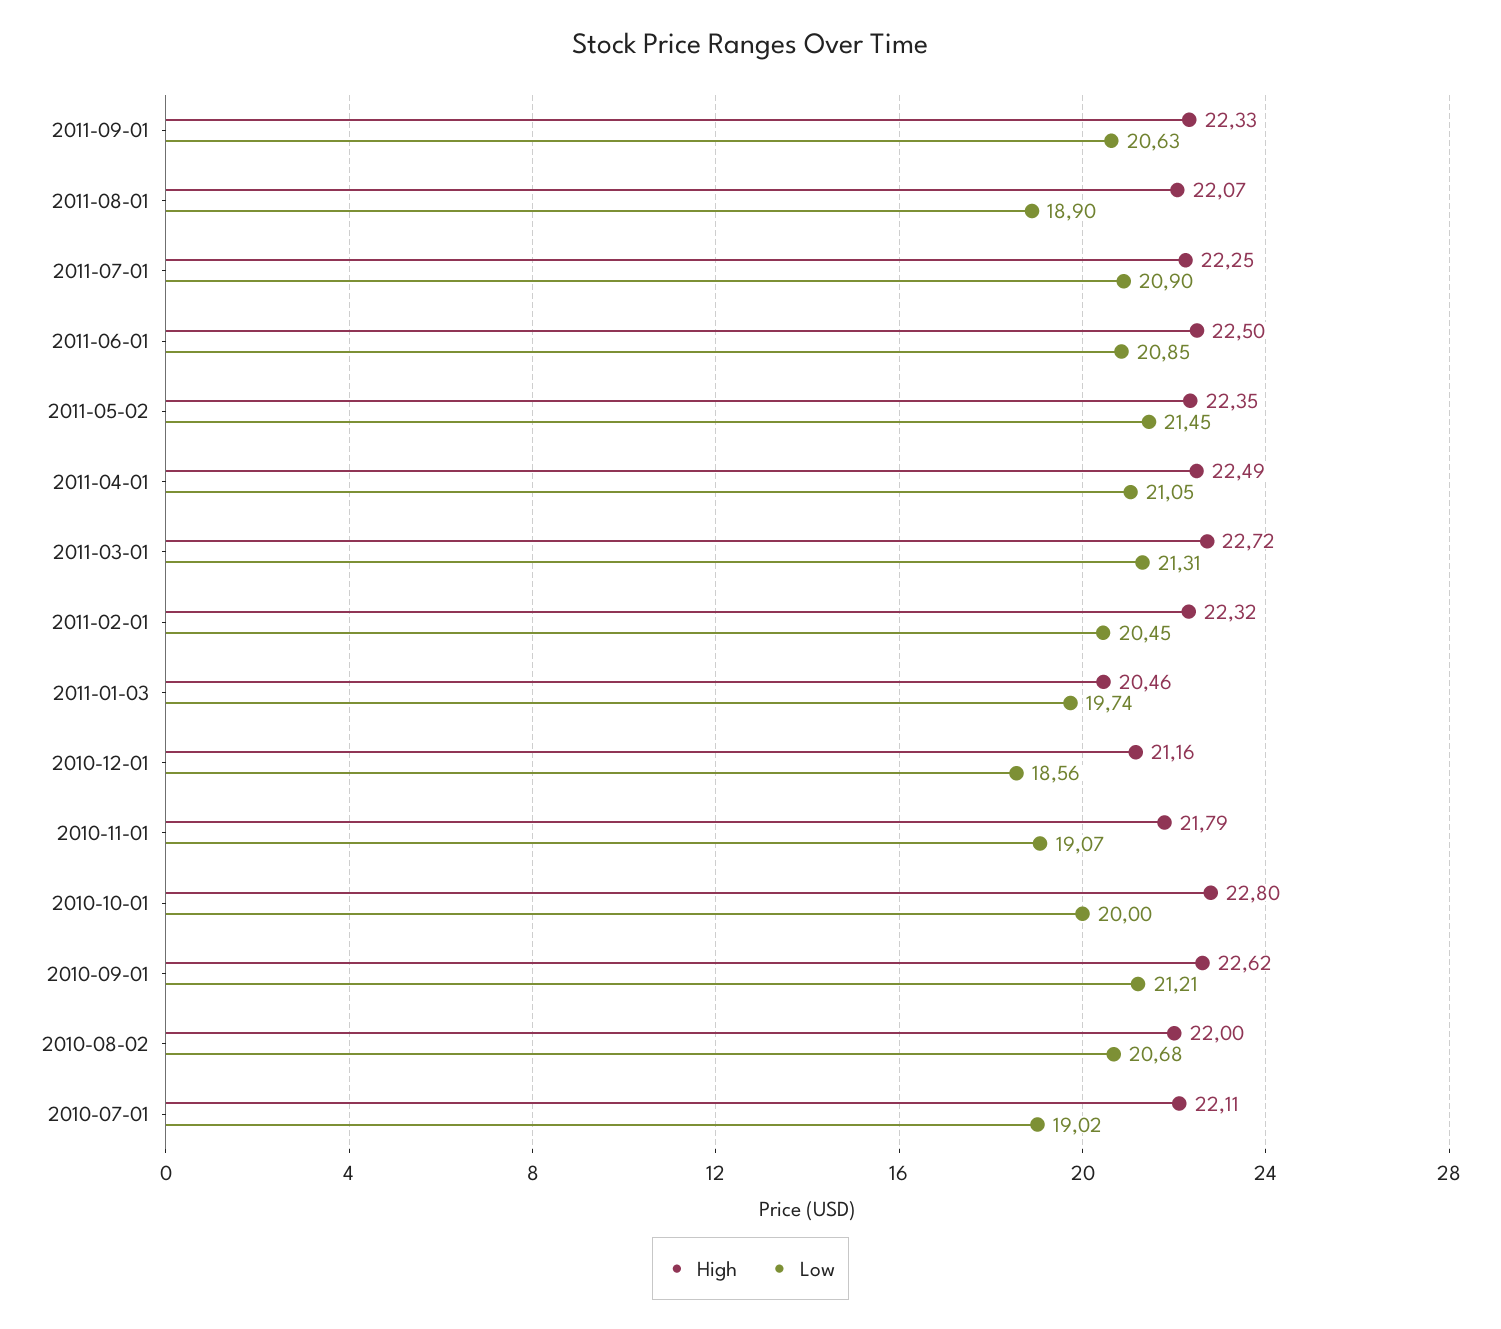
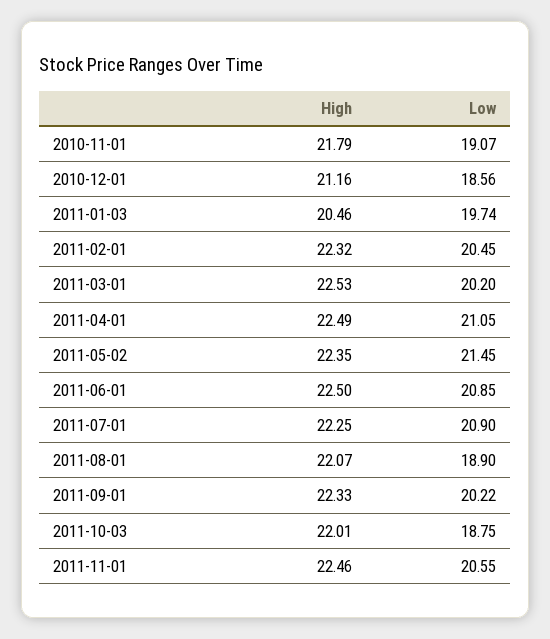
Low, 2011-09-01: 20.63 -> 20.22
High, 2011-03-01: 22.72 -> 22.53
Low, 2011-03-01: 21.31 -> 20.2
High, 2010-10-01: 22.8 -> none
Low, 2010-10-01: 20 -> none
High, 2010-09-01: 22.62 -> none
Low, 2010-09-01: 21.21 -> none
High, 2010-08-02: 22 -> none
Low, 2010-08-02: 20.68 -> none
High, 2010-07-01: 22.11 -> none
Low, 2010-07-01: 19.02 -> none
High, 2011-10-03: none -> 22.01
Low, 2011-10-03: none -> 18.75
High, 2011-11-01: none -> 22.46
Low, 2011-11-01: none -> 20.55

